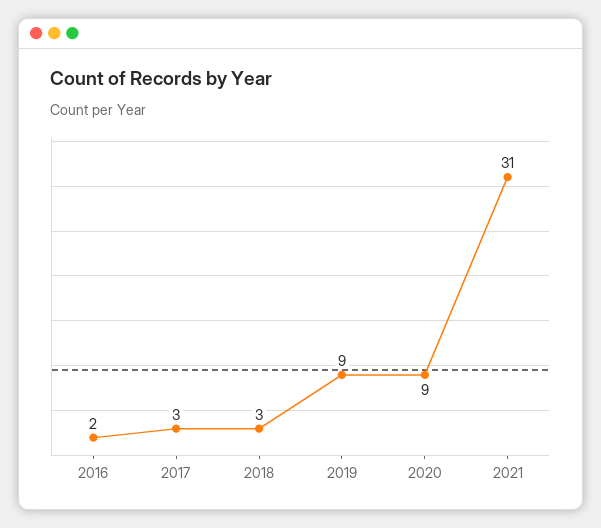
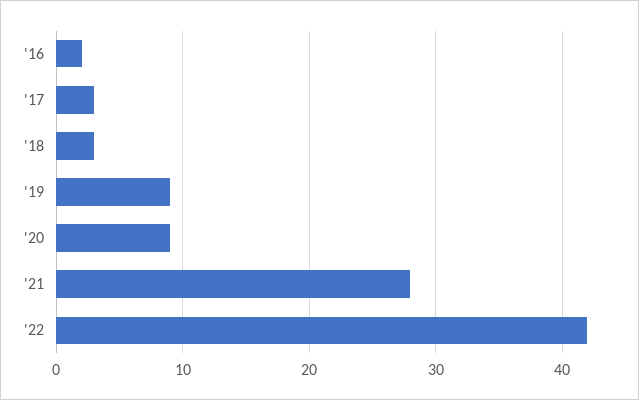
2021: 31 -> 28
'22: none -> 42

